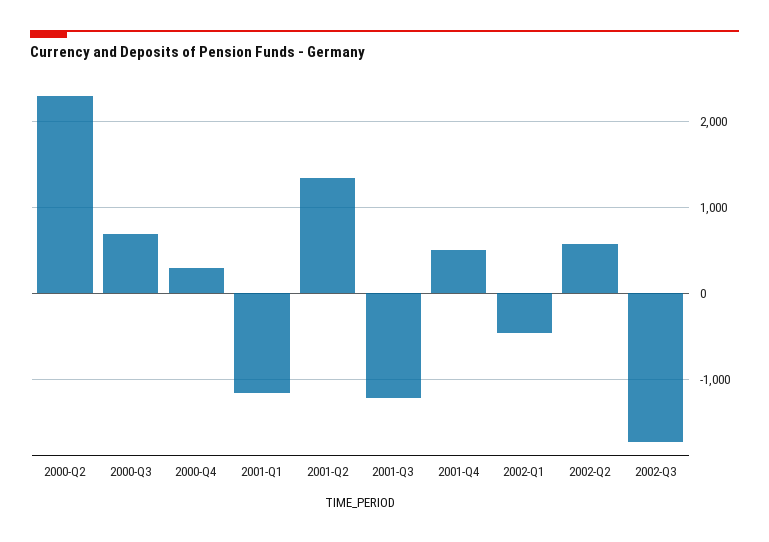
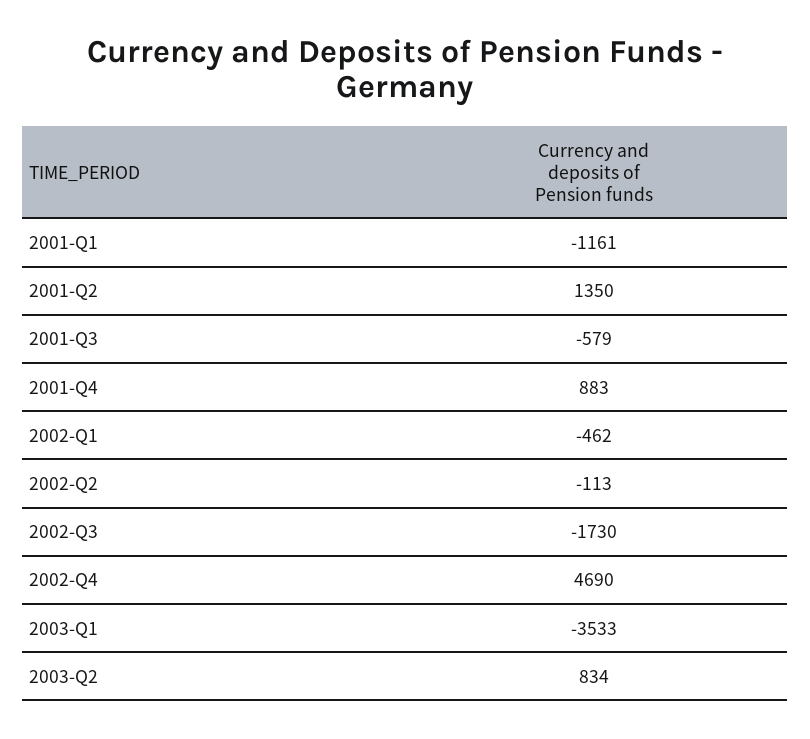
2000-Q2: 2300 -> none
2000-Q3: 700 -> none
2000-Q4: 300 -> none
2001-Q3: -1200 -> -579
2001-Q4: 500 -> 883
2002-Q2: 600 -> -113
2002-Q4: none -> 4690
2003-Q1: none -> -3533
2003-Q2: none -> 834

